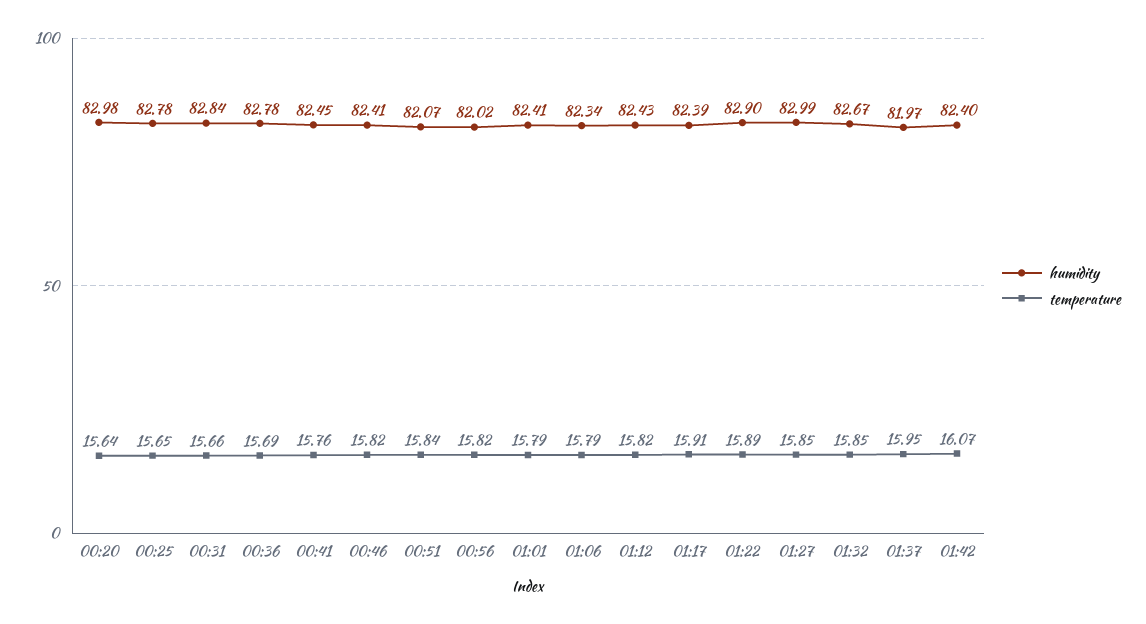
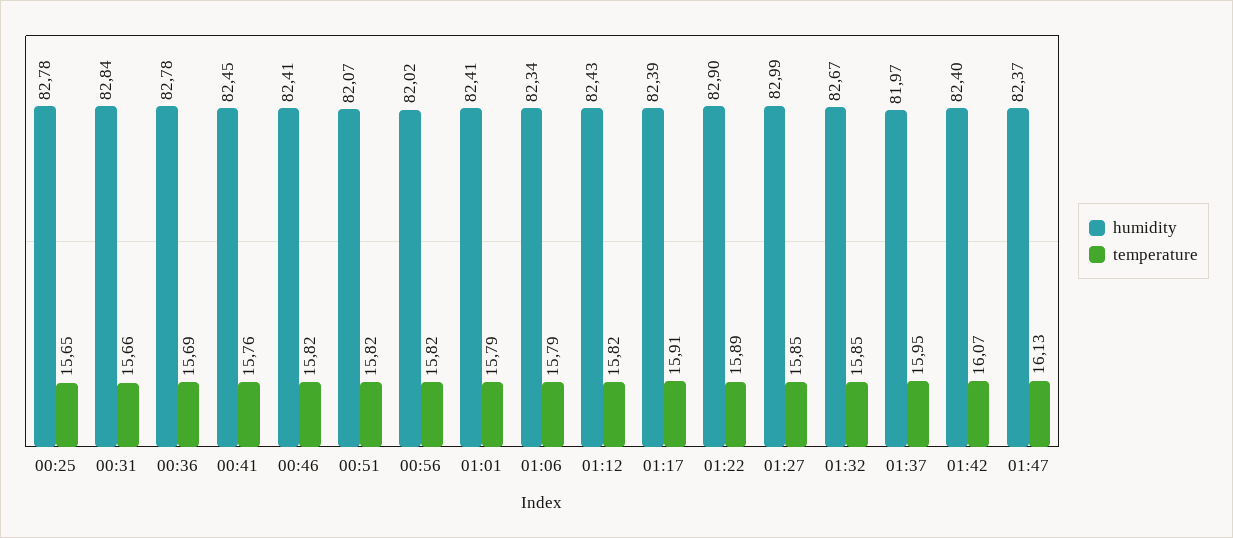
humidity, 00:20: 82.98 -> none
temperature, 00:20: 15.64 -> none
temperature, 00:51: 15.84 -> 15.82
humidity, 01:47: none -> 82.37
temperature, 01:47: none -> 16.13

